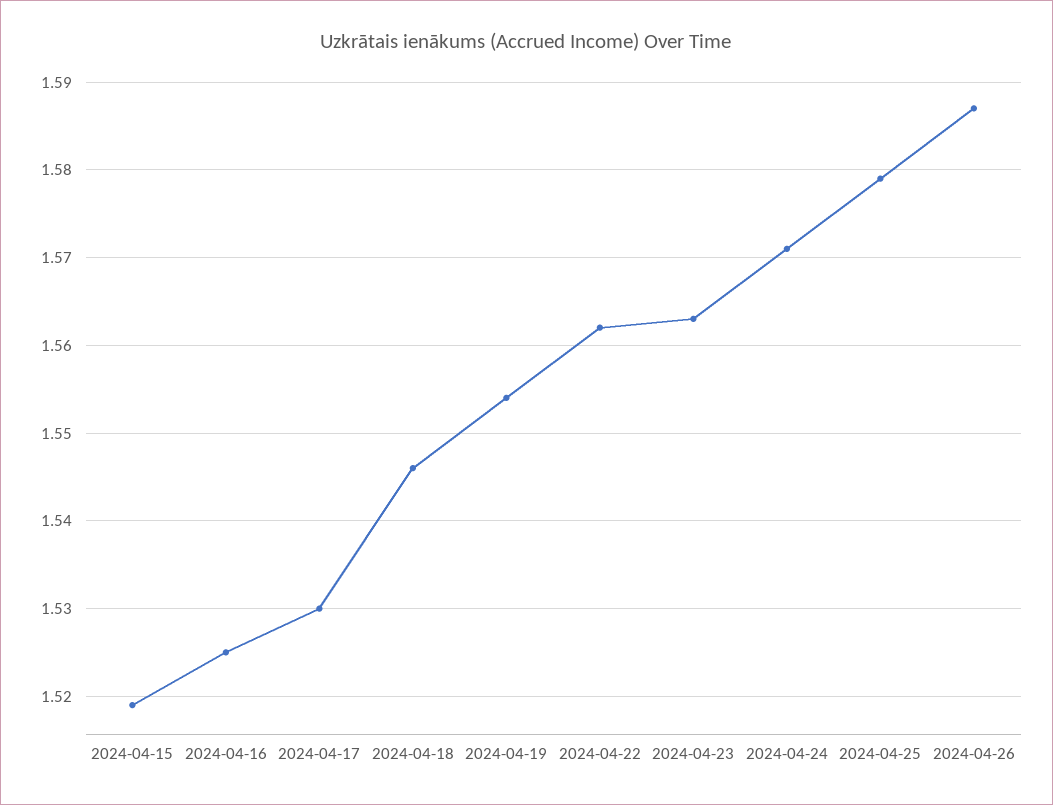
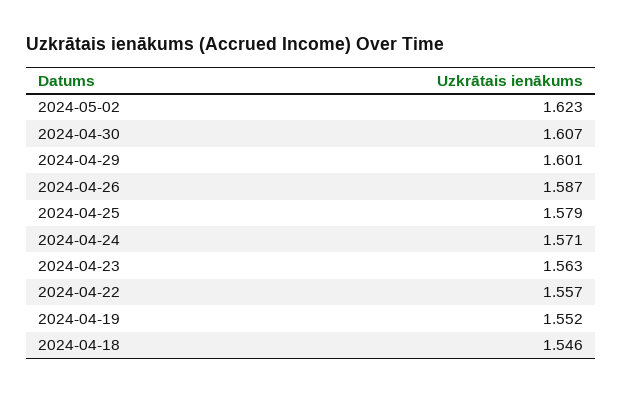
2024-04-15: 1.519 -> none
2024-04-16: 1.525 -> none
2024-04-17: 1.53 -> none
2024-04-19: 1.554 -> 1.552
2024-04-22: 1.562 -> 1.557
2024-05-02: none -> 1.623
2024-04-30: none -> 1.607
2024-04-29: none -> 1.601

